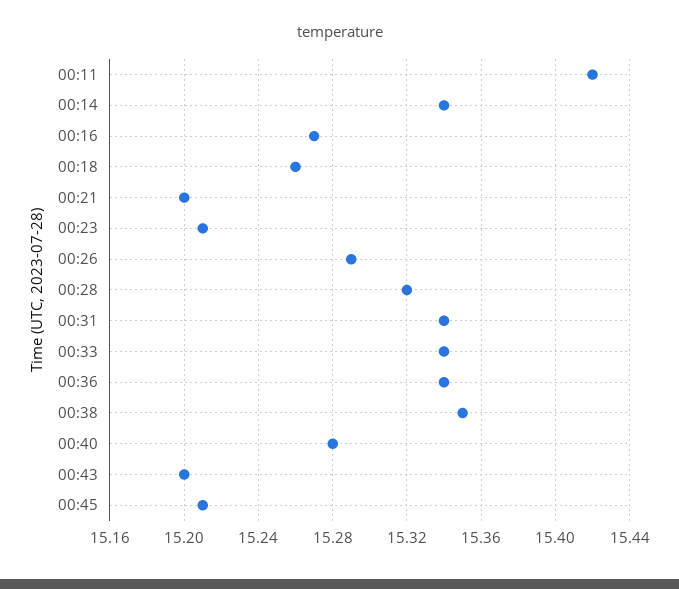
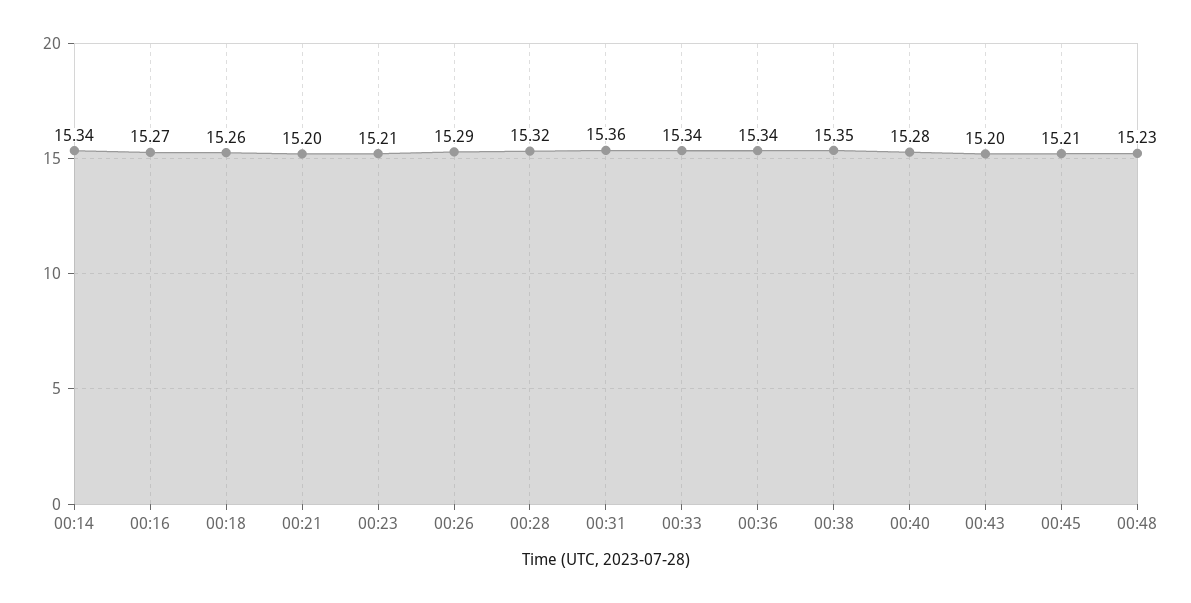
00:11: 15.42 -> none
00:31: 15.34 -> 15.36
00:48: none -> 15.23

